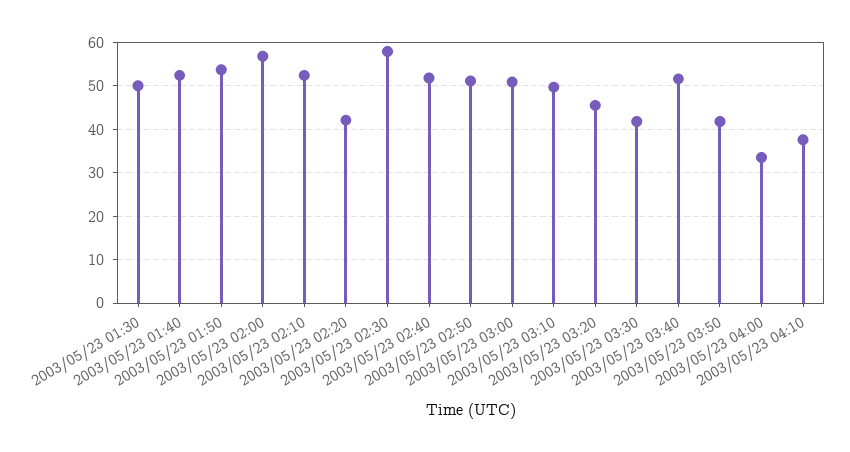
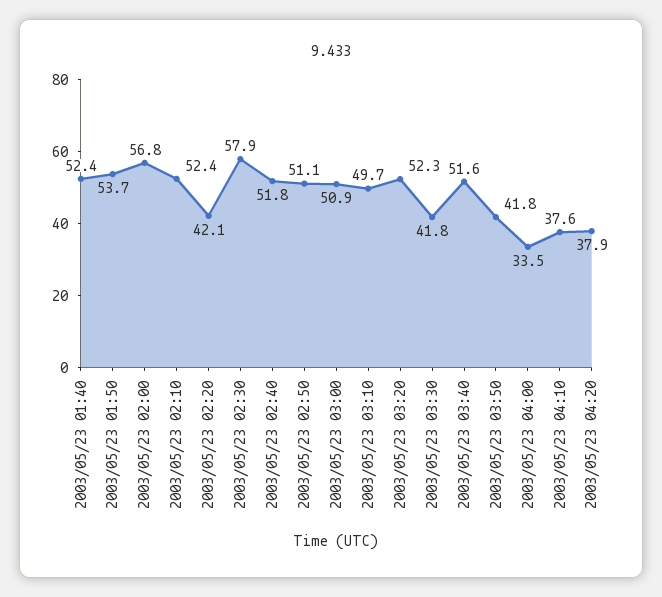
2003/05/23 01:30: 50 -> none
2003/05/23 03:20: 46 -> 52.3
2003/05/23 04:20: none -> 37.9

